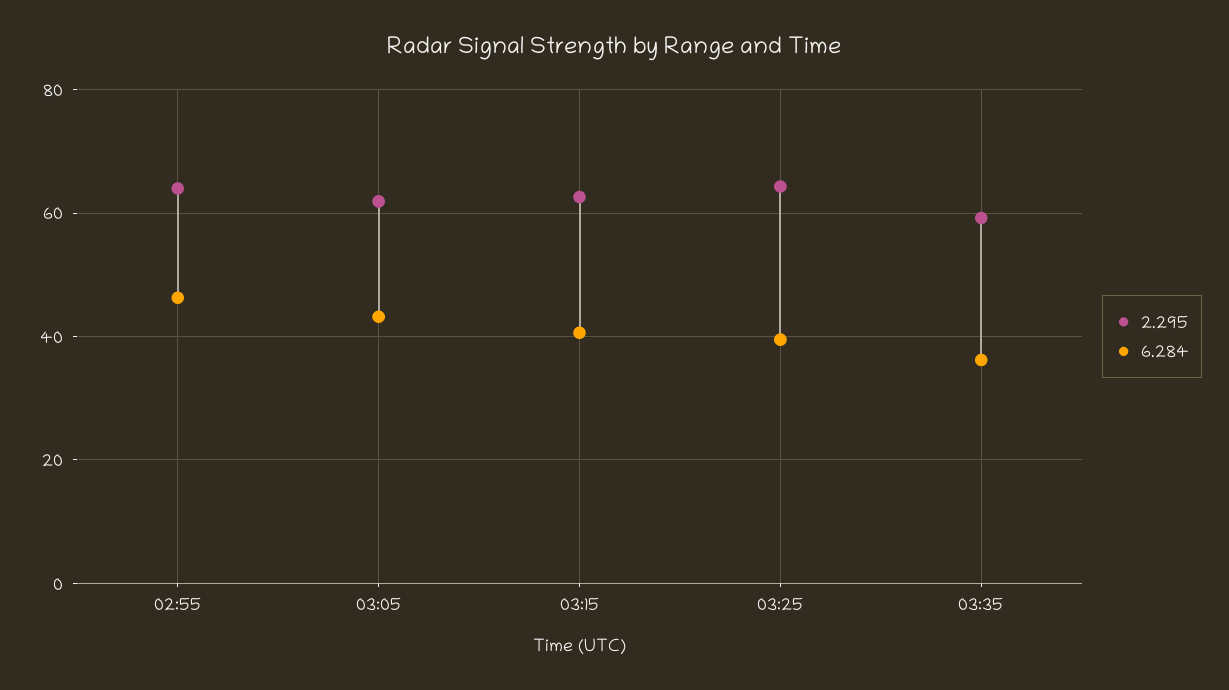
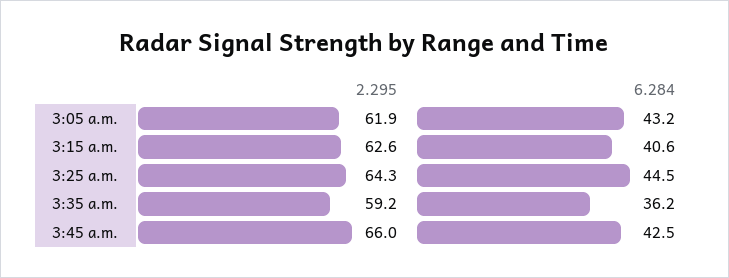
2.295, 02:55: 64 -> none
6.284, 02:55: 46 -> none
6.284, 03:25: 40 -> 44.5
2.295, 3:45 a.m.: none -> 66
6.284, 3:45 a.m.: none -> 42.5

